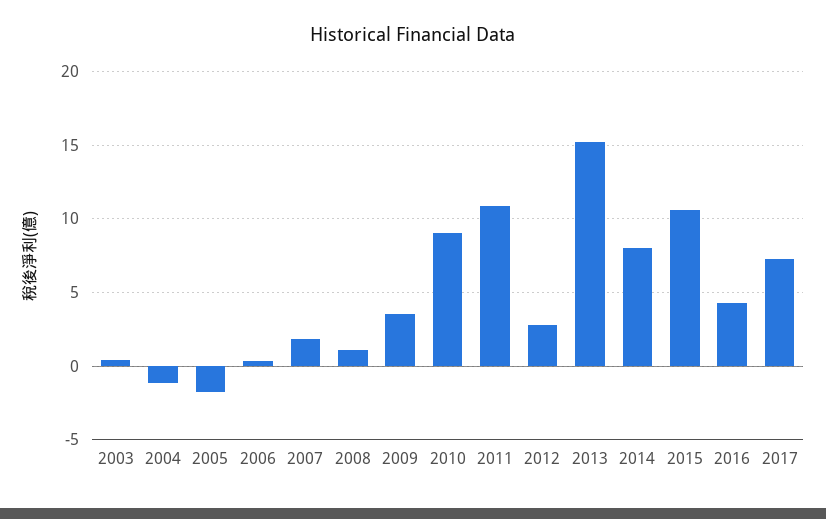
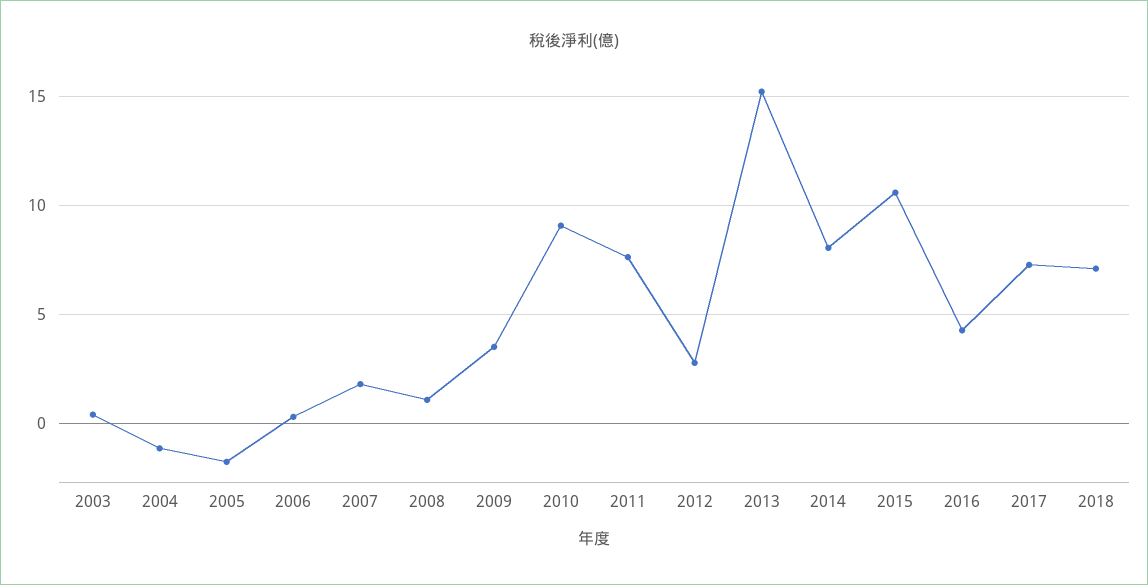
2011: 11 -> 7.5
2018: none -> 7

